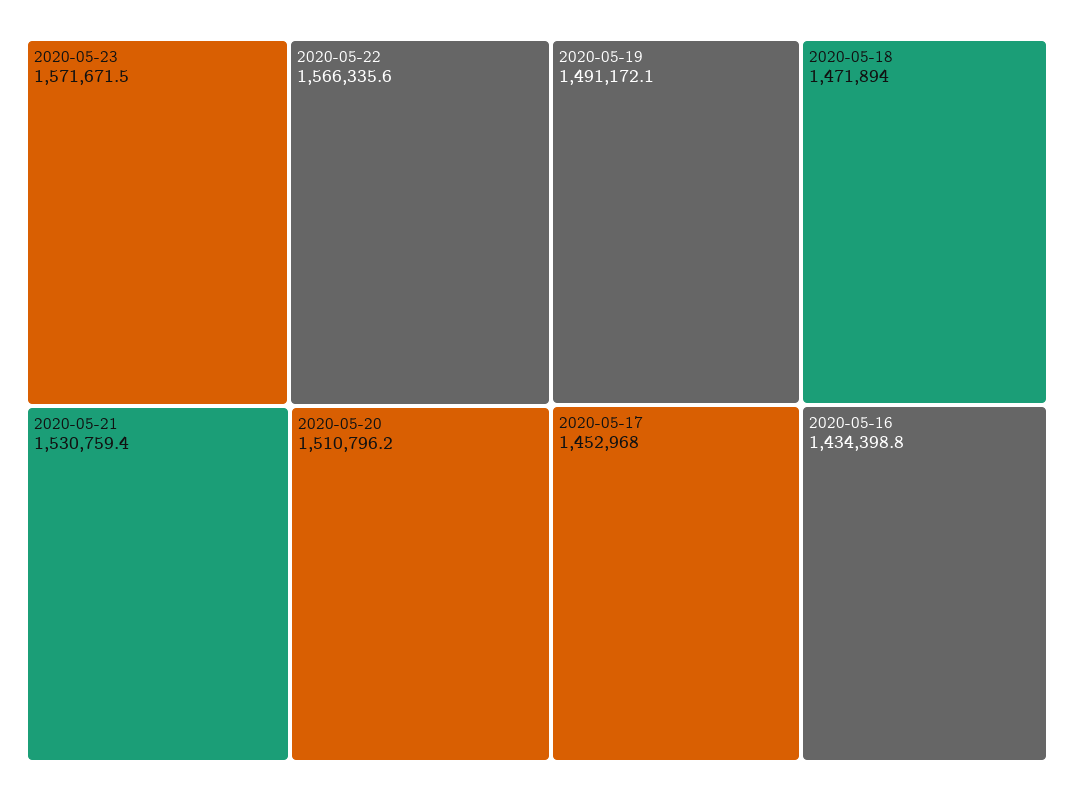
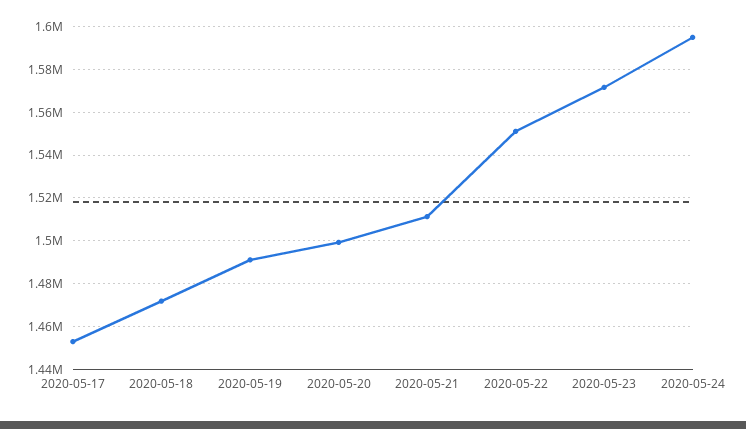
2020-05-22: 1566335.6 -> 1550000
2020-05-21: 1530759.4 -> 1510000
2020-05-20: 1510796.2 -> 1500000
2020-05-16: 1434398.8 -> none
2020-05-24: none -> 1595000

